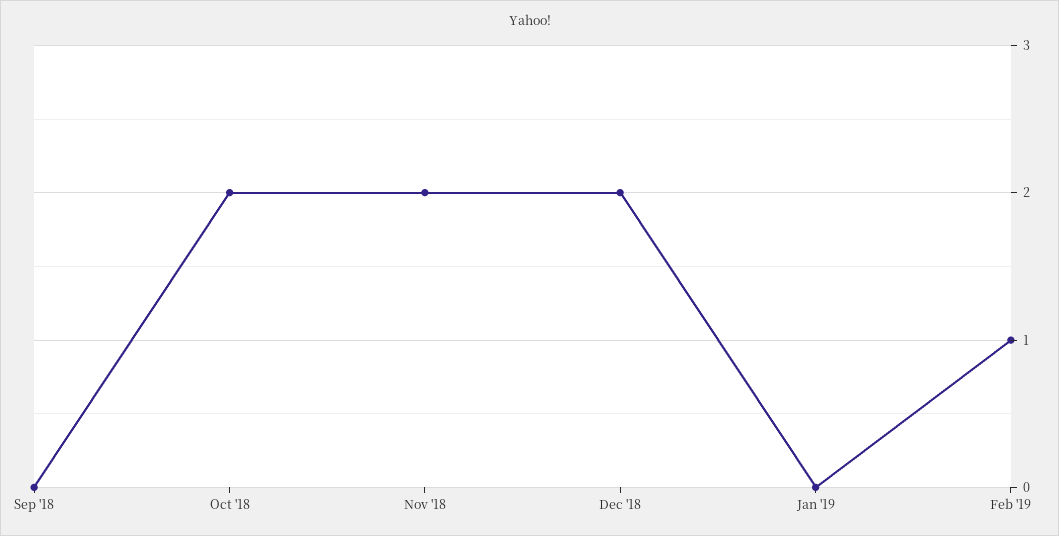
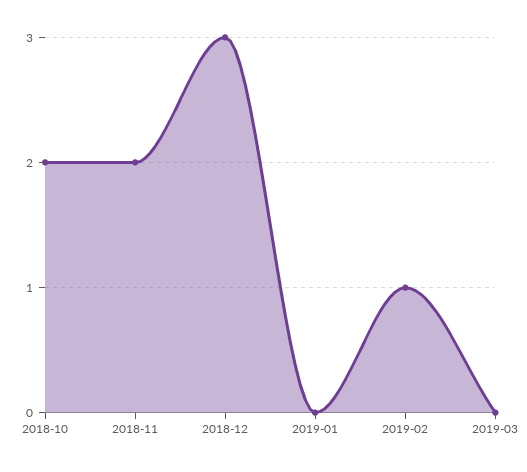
Sep '18: 0 -> none
Dec '18: 2 -> 3
2019-03: none -> 0

